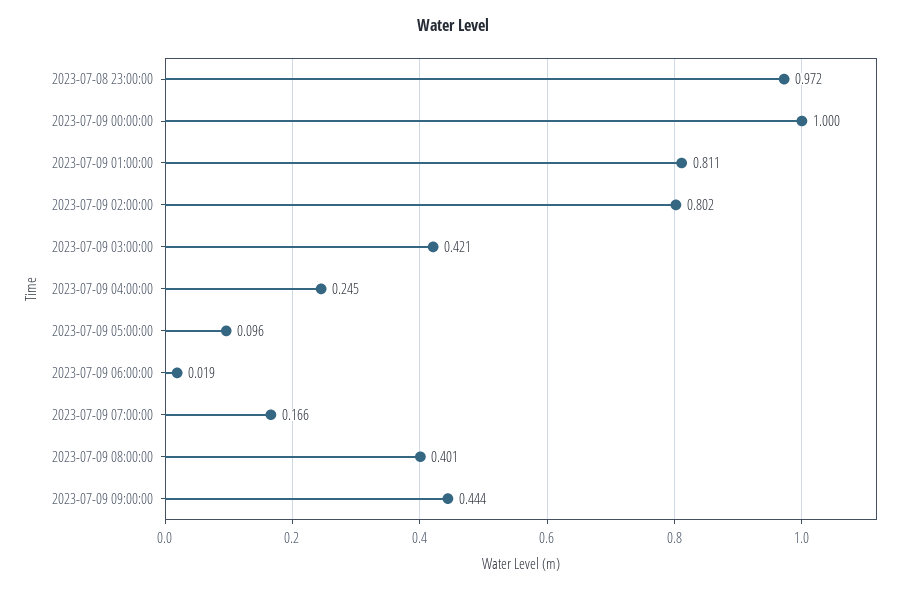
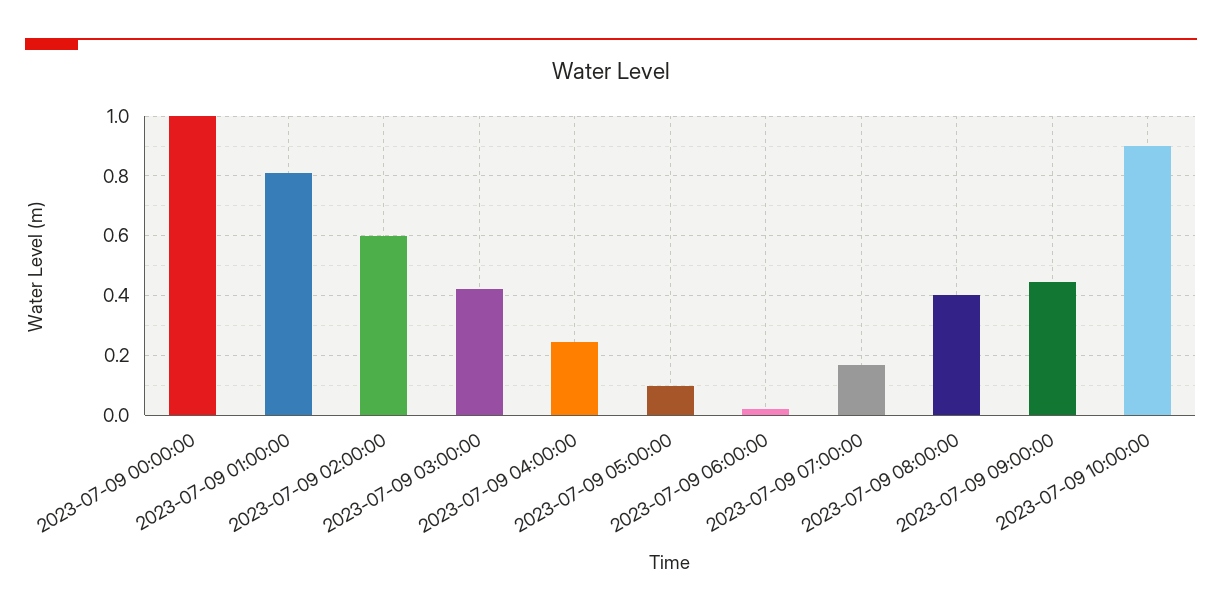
2023-07-08 23:00:00: 0.972 -> none
2023-07-09 02:00:00: 0.802 -> 0.6
2023-07-09 10:00:00: none -> 0.9

